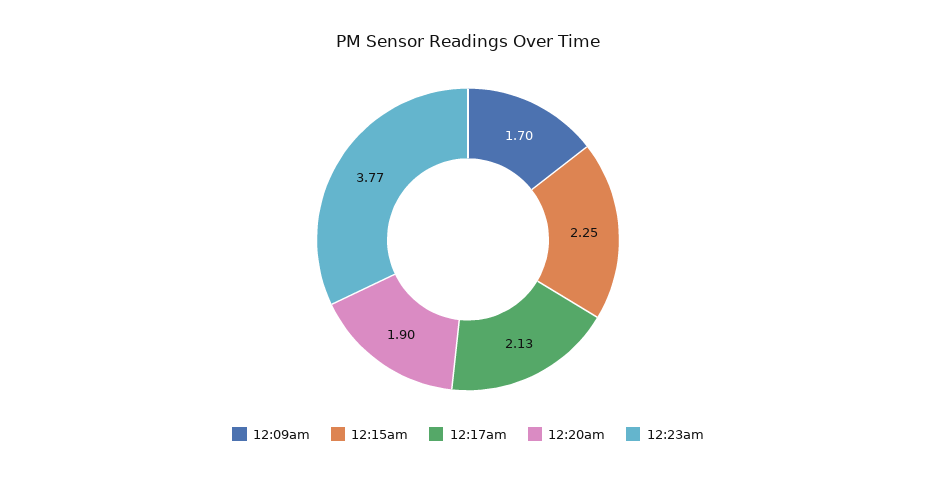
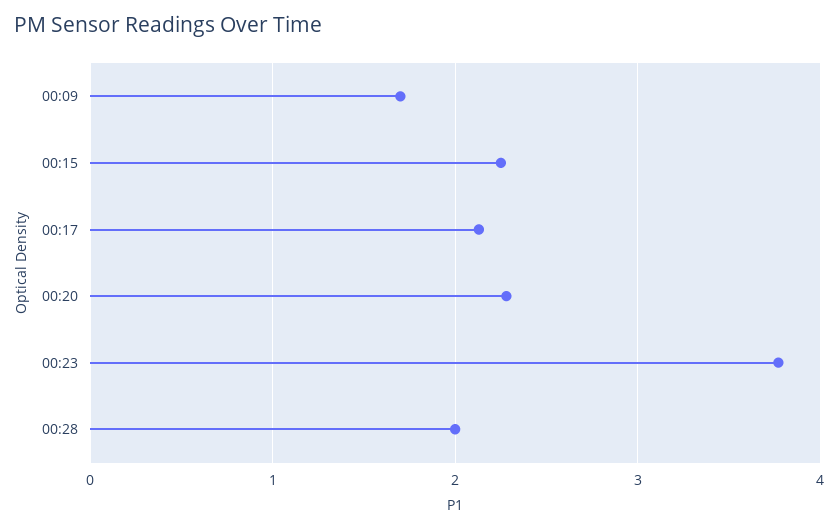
12:20am: 1.9 -> 2.3
00:28: none -> 2

